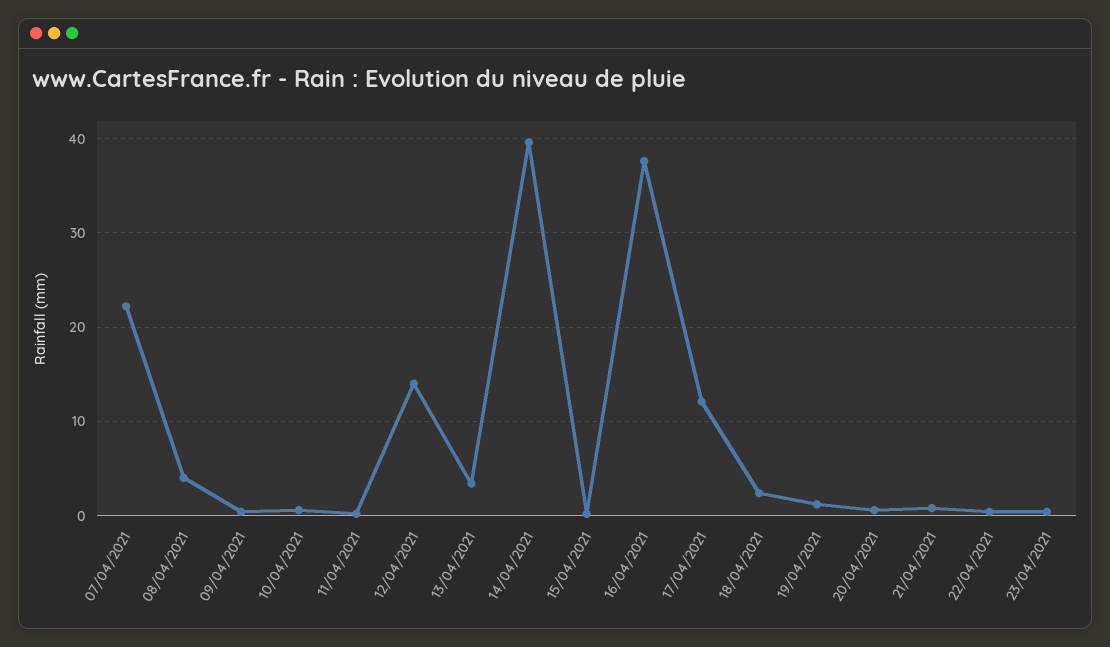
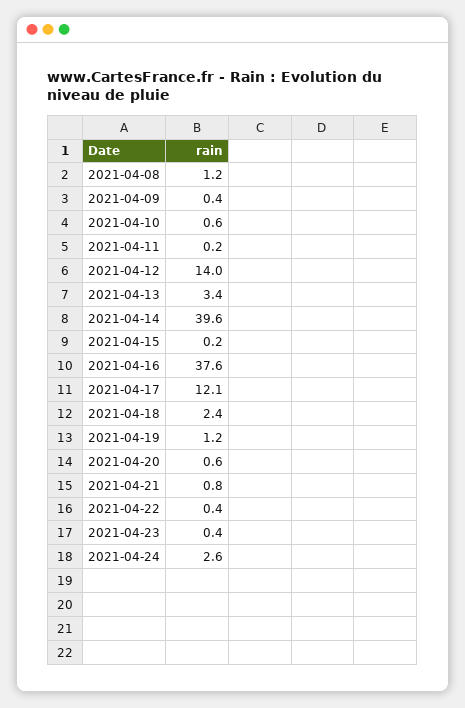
07/04/2021: 22 -> none
08/04/2021: 4 -> 1.2
2021-04-24: none -> 2.6

